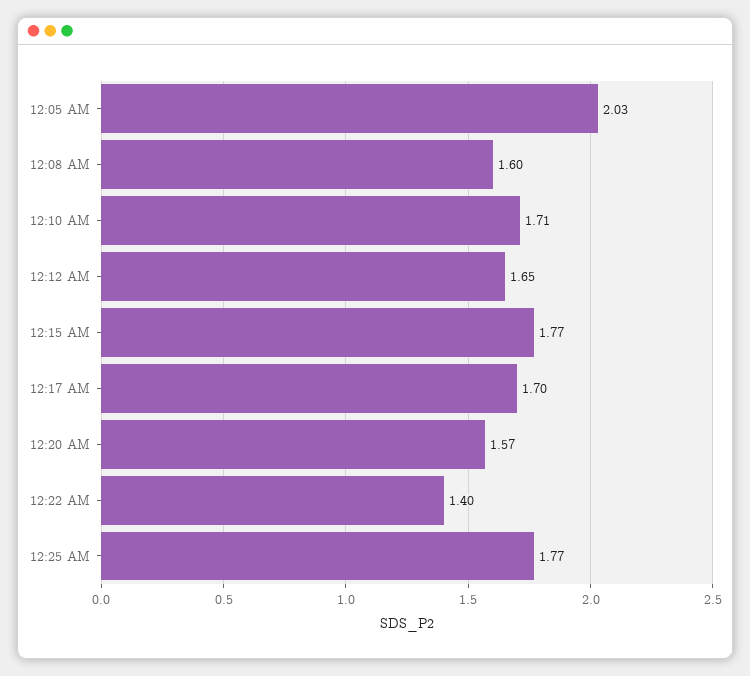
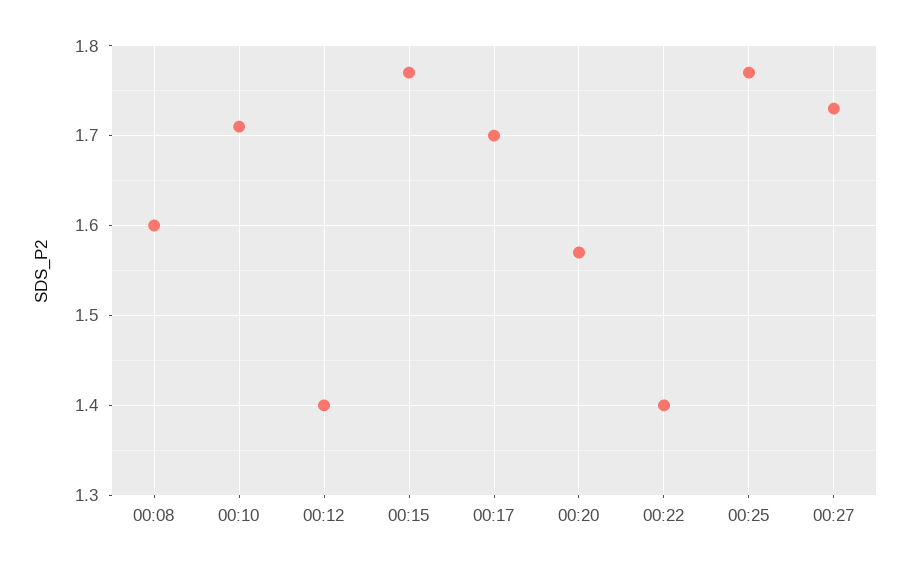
12:05 AM: 2.03 -> none
12:12 AM: 1.65 -> 1.4
00:27: none -> 1.73

